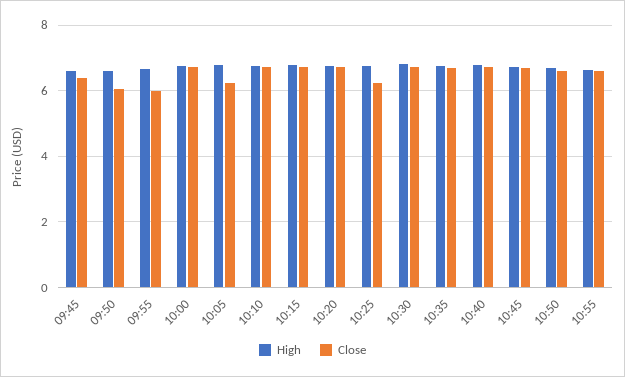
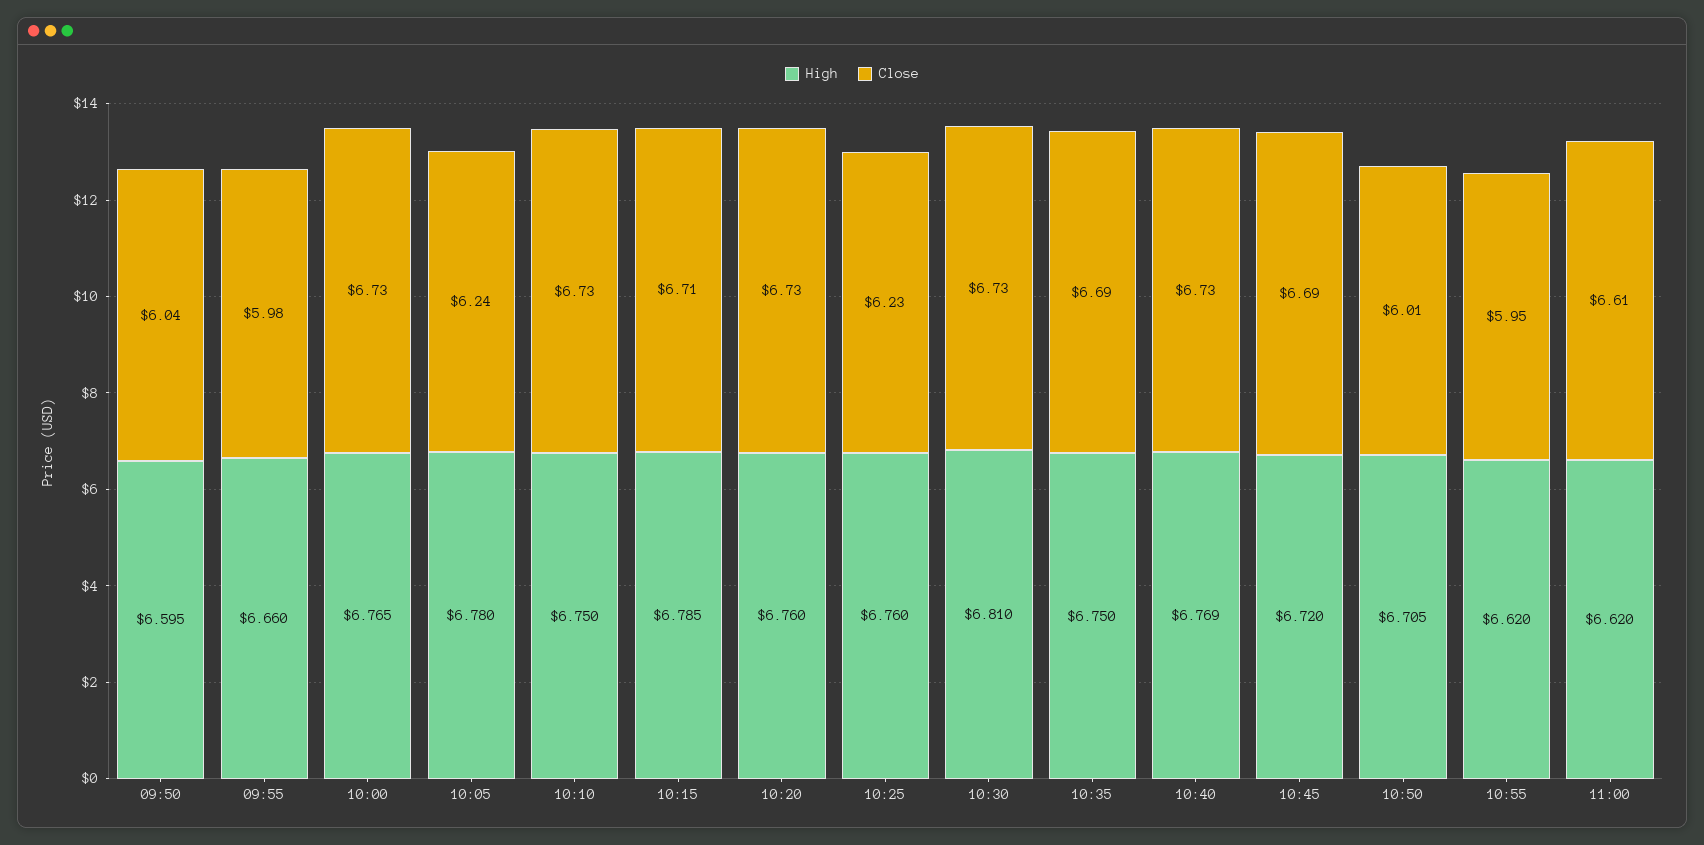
High, 09:45: 6.6 -> none
Close, 09:45: 6.4 -> none
Close, 10:50: 6.6 -> 6.01
Close, 10:55: 6.6 -> 5.95
High, 11:00: none -> 6.62
Close, 11:00: none -> 6.61

